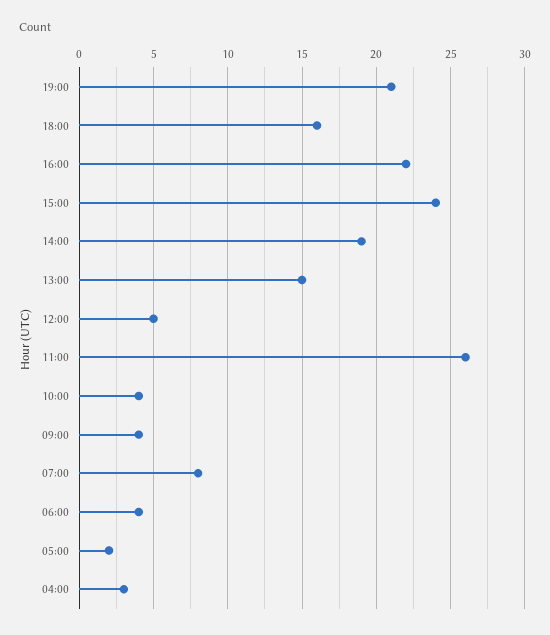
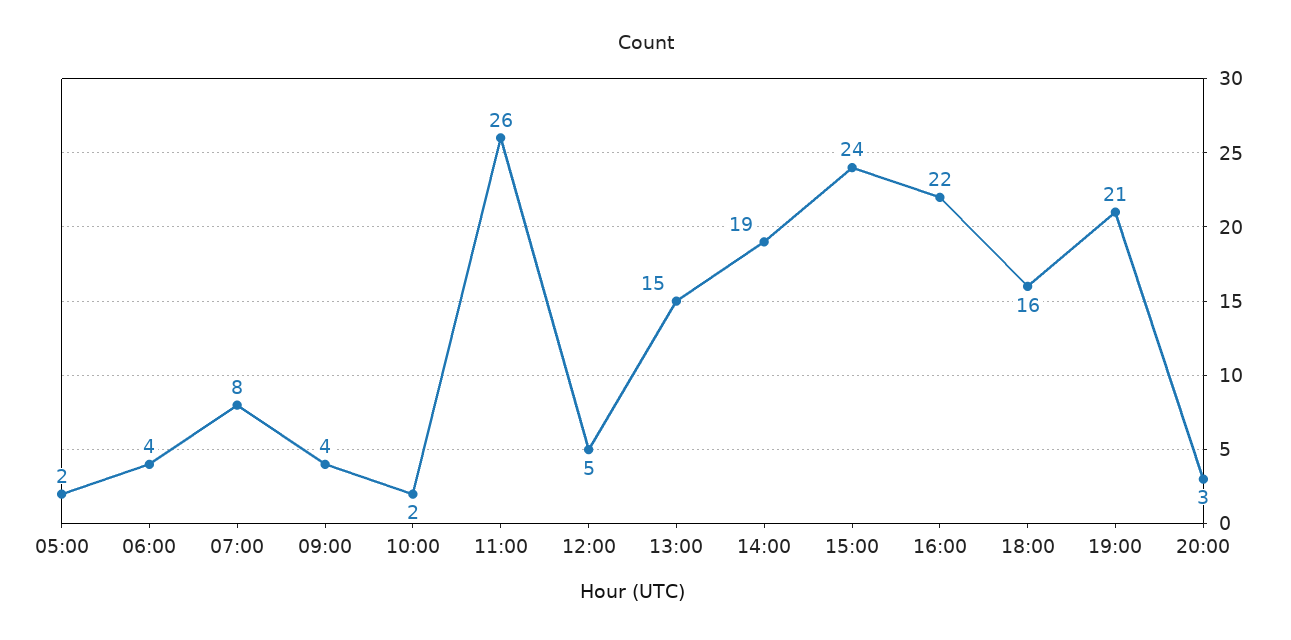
10:00: 4 -> 2
04:00: 3 -> none
20:00: none -> 3

